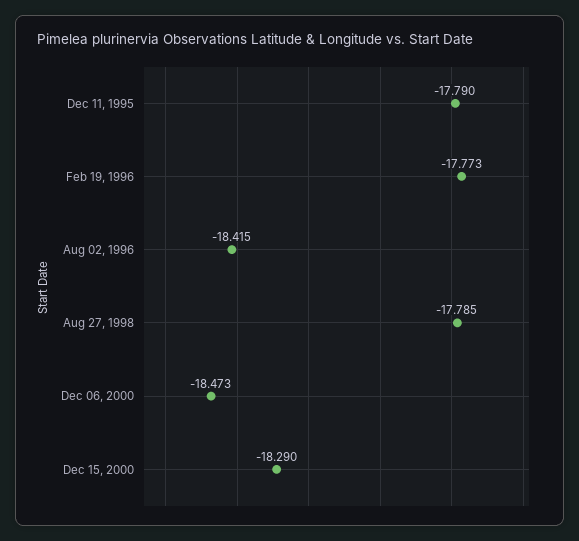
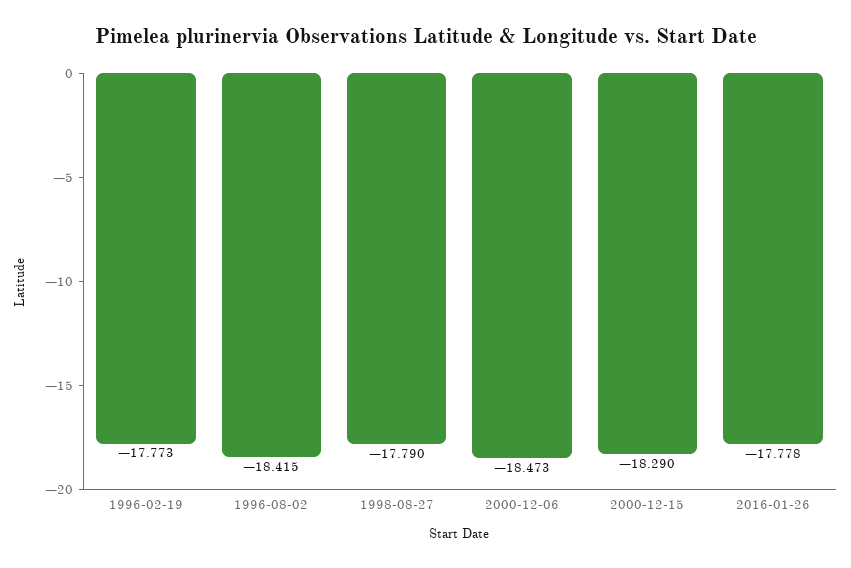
Dec 11, 1995: -17.79 -> none
Aug 27, 1998: -17.785 -> -17.79
2016-01-26: none -> -17.778

